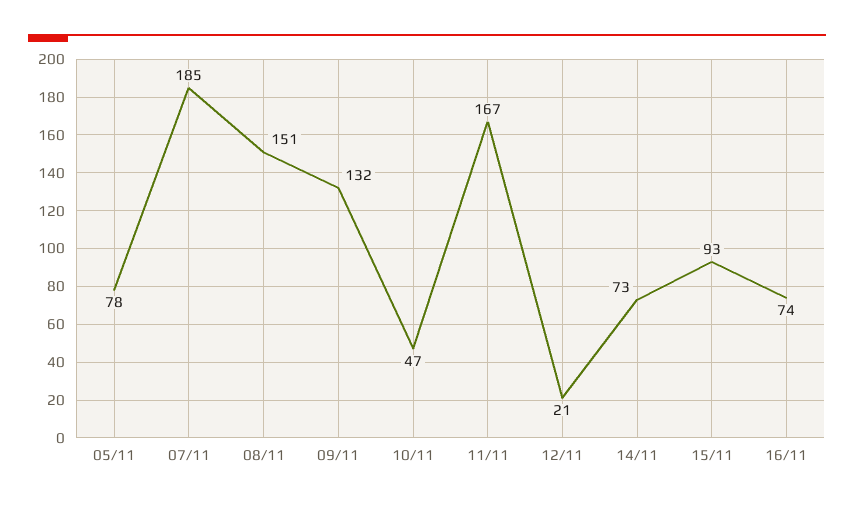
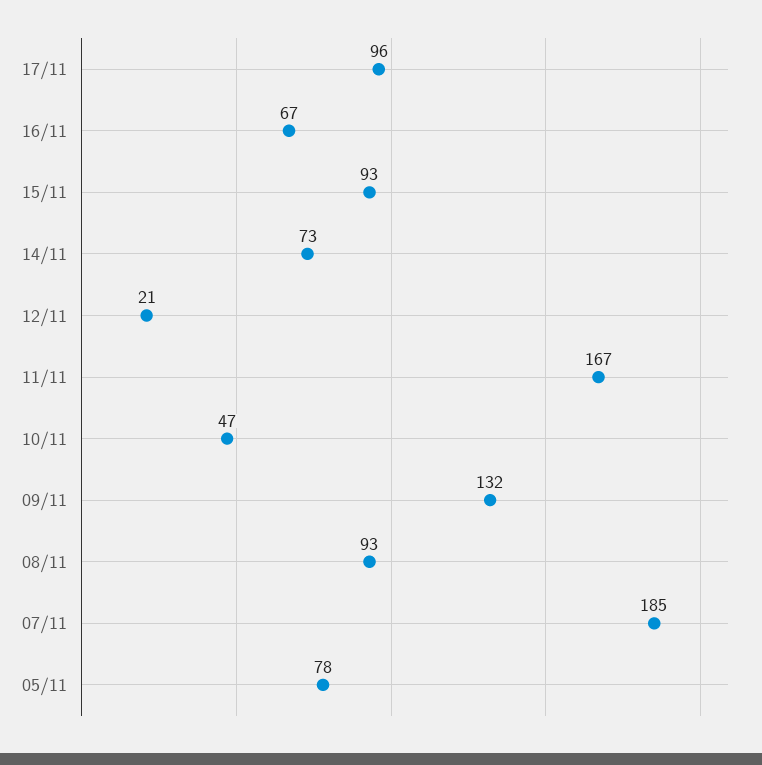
08/11: 151 -> 93
16/11: 74 -> 67
17/11: none -> 96

